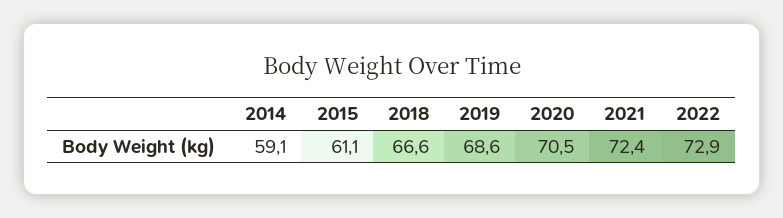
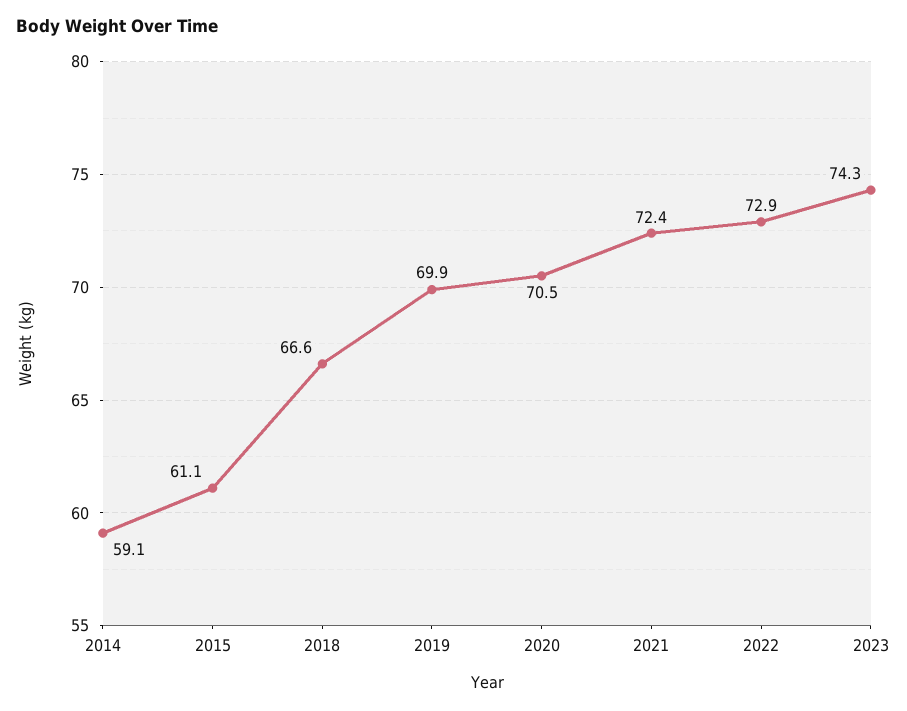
2019: 68.6 -> 69.9
2023: none -> 74.3

